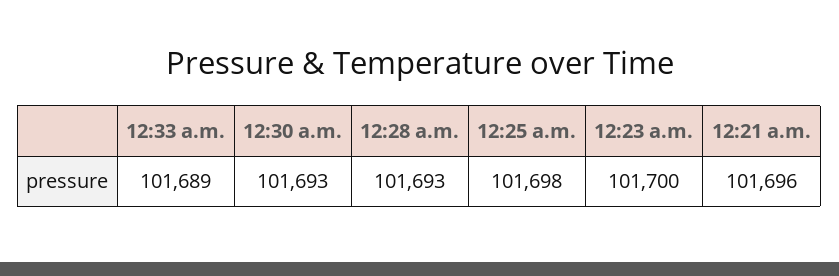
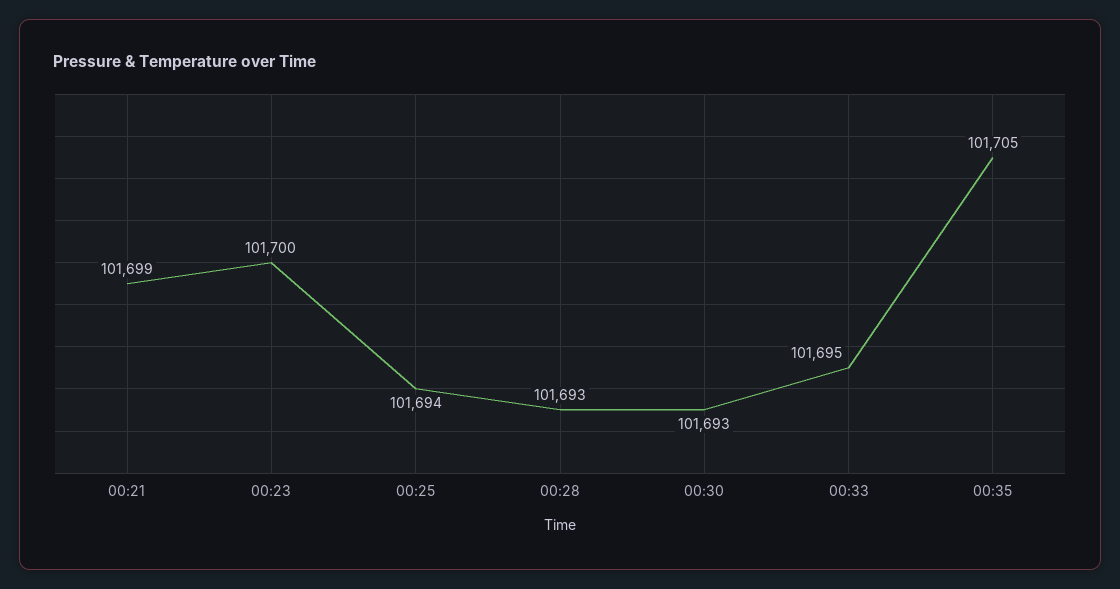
12:33 a.m.: 101689 -> 101695
12:25 a.m.: 101698 -> 101694
12:21 a.m.: 101696 -> 101699
00:35: none -> 101705

